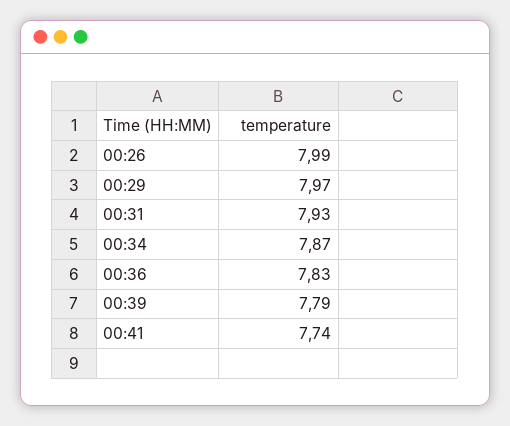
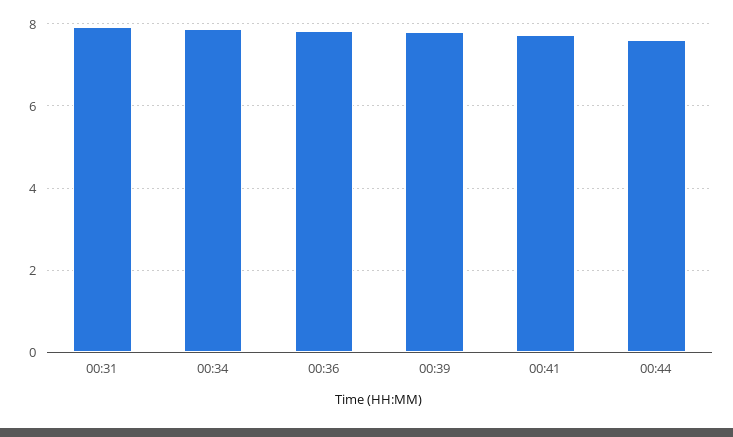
00:26: 7.99 -> none
00:29: 7.97 -> none
00:44: none -> 7.6

